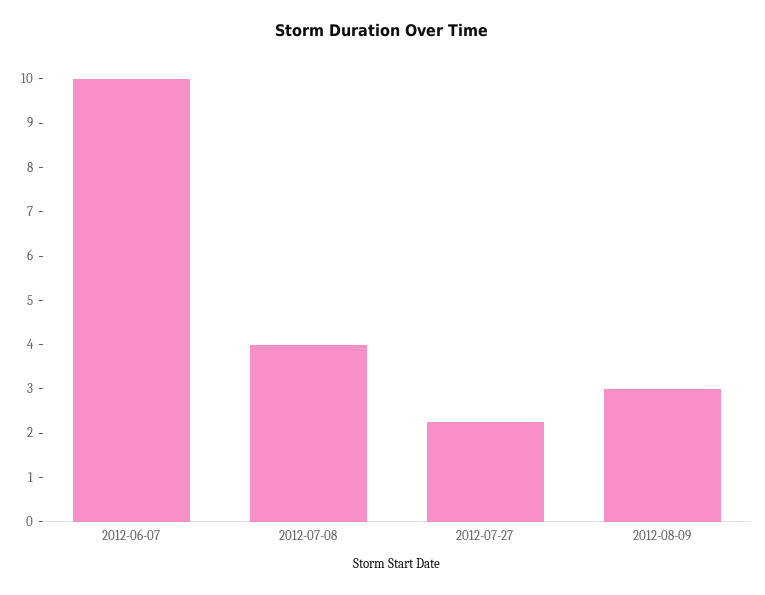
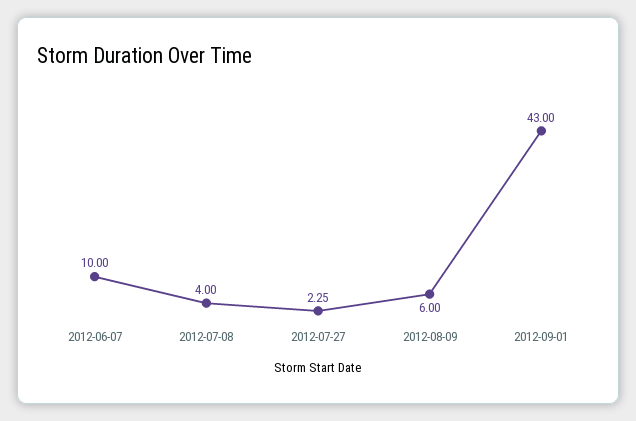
2012-08-09: 3 -> 6
2012-09-01: none -> 43

